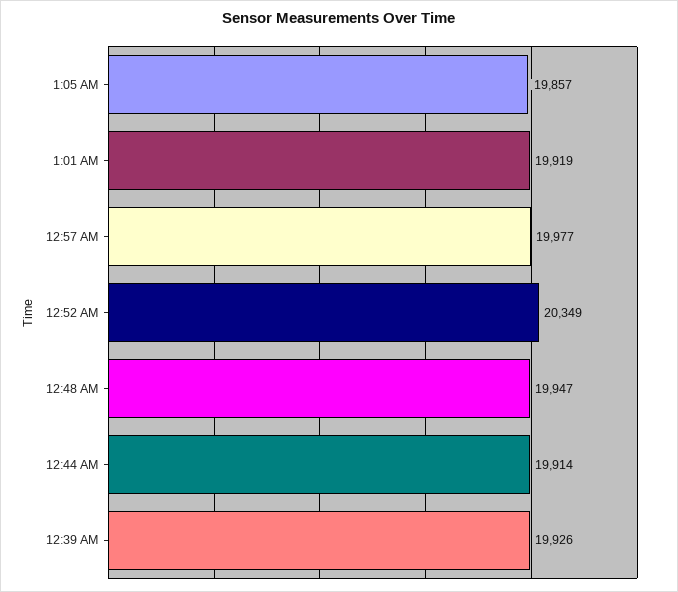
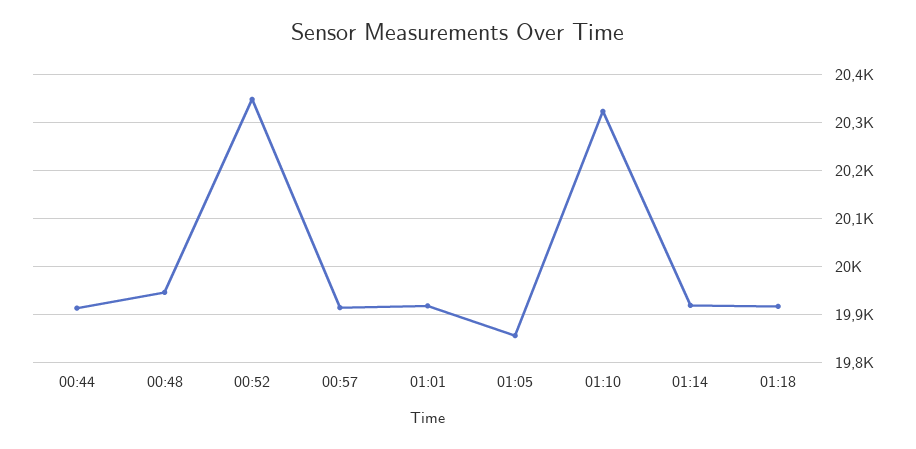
12:57 AM: 19977 -> 19920
12:39 AM: 19926 -> none
01:10: none -> 20320
01:14: none -> 19920
01:18: none -> 19920

